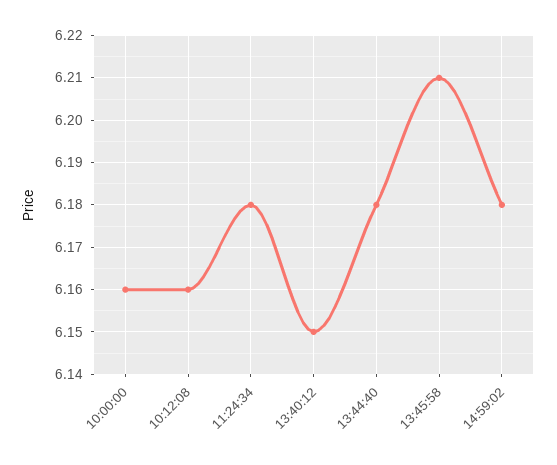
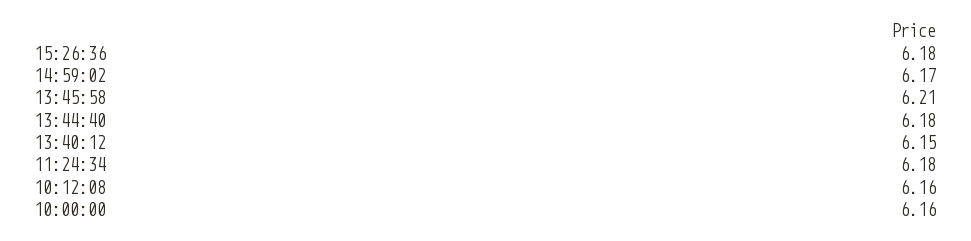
14:59:02: 6.18 -> 6.17
15:26:36: none -> 6.18

